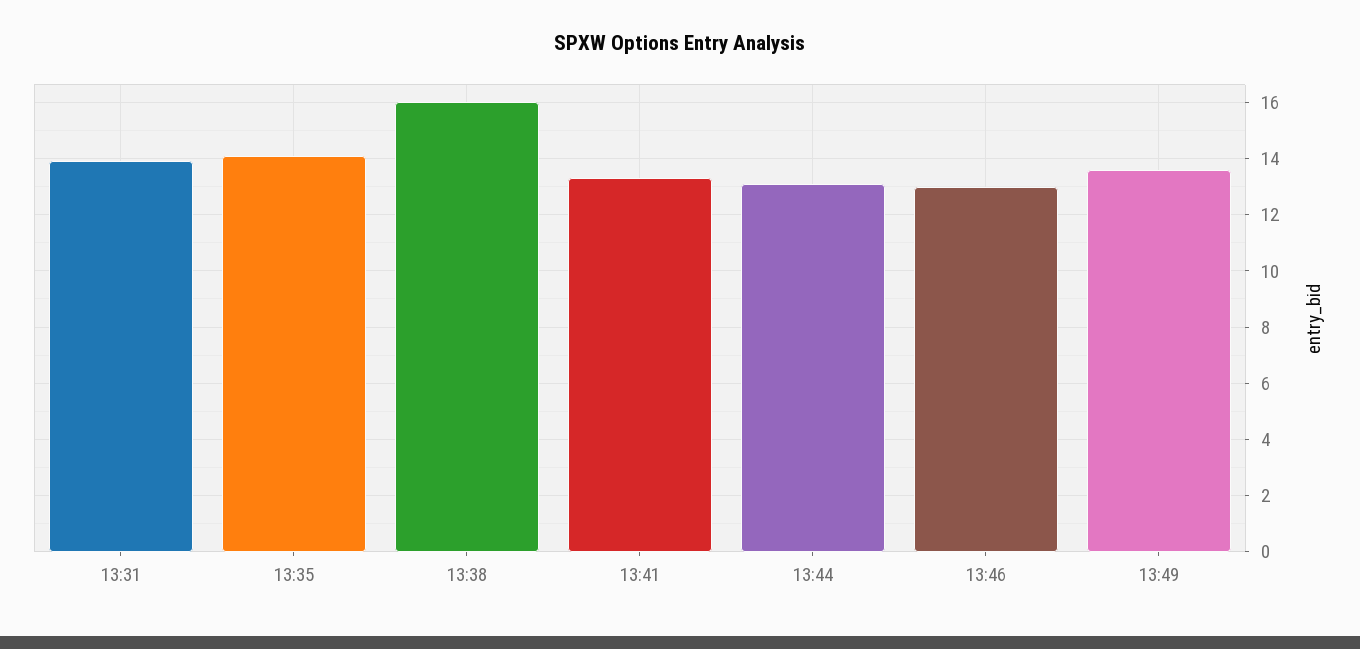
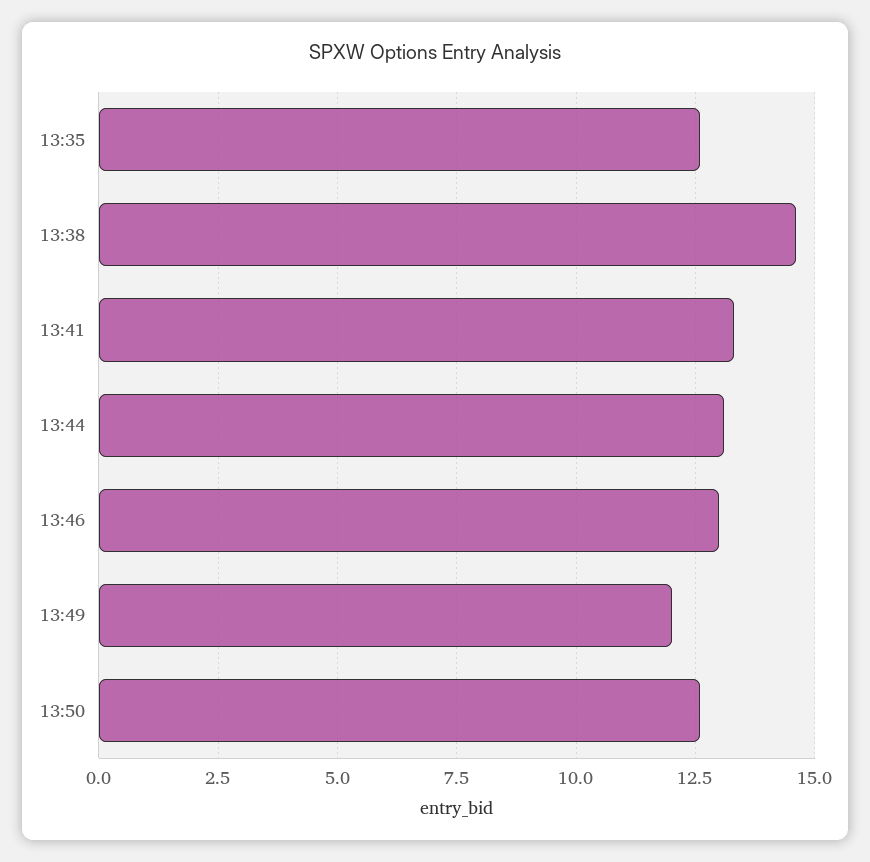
13:31: 14 -> none
13:35: 14 -> 12.5
13:38: 16 -> 14.5
13:49: 13.5 -> 12
13:50: none -> 12.5

